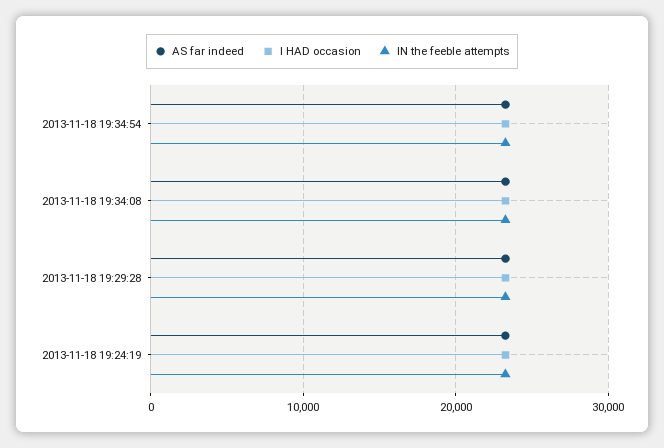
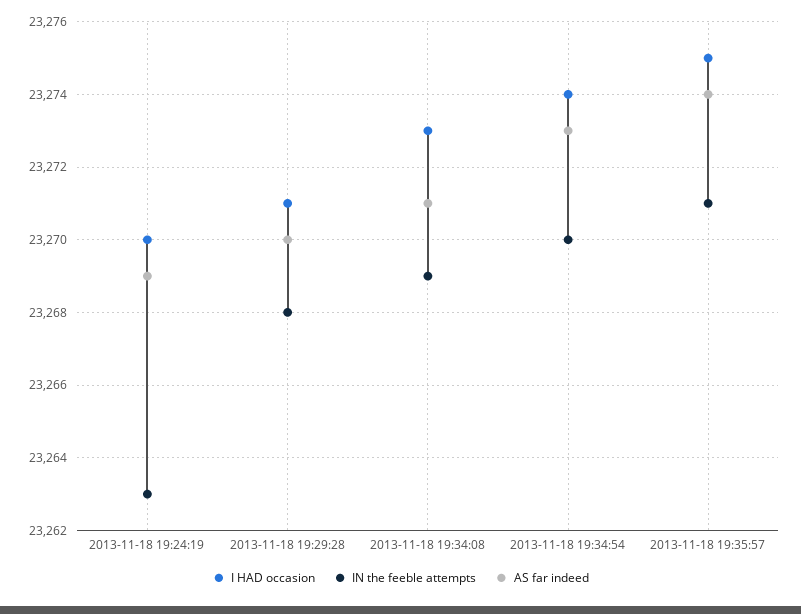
I HAD occasion, 2013-11-18 19:35:57: none -> 23275
IN the feeble attempts, 2013-11-18 19:35:57: none -> 23271
AS far indeed, 2013-11-18 19:35:57: none -> 23274

